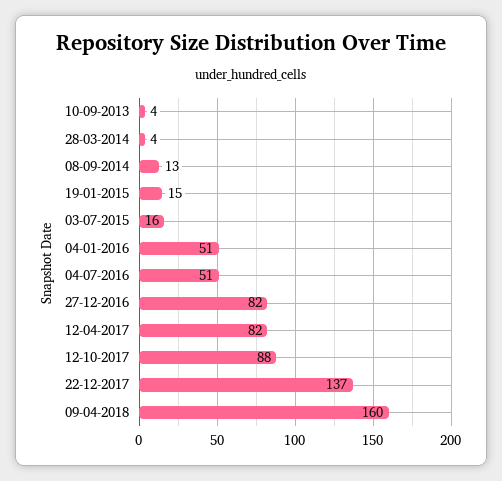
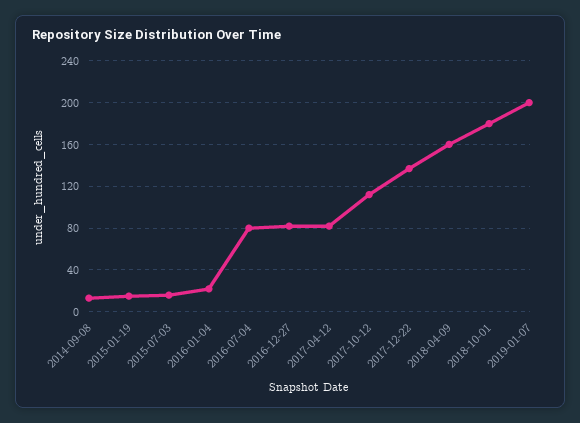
10-09-2013: 4 -> none
28-03-2014: 4 -> none
04-01-2016: 51 -> 20
04-07-2016: 51 -> 80
12-10-2017: 88 -> 110
2018-10-01: none -> 180
2019-01-07: none -> 200

